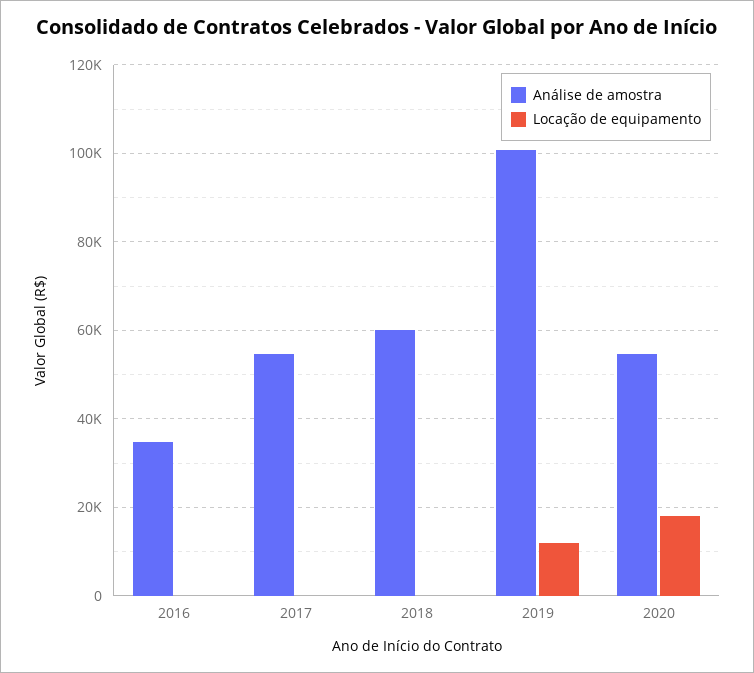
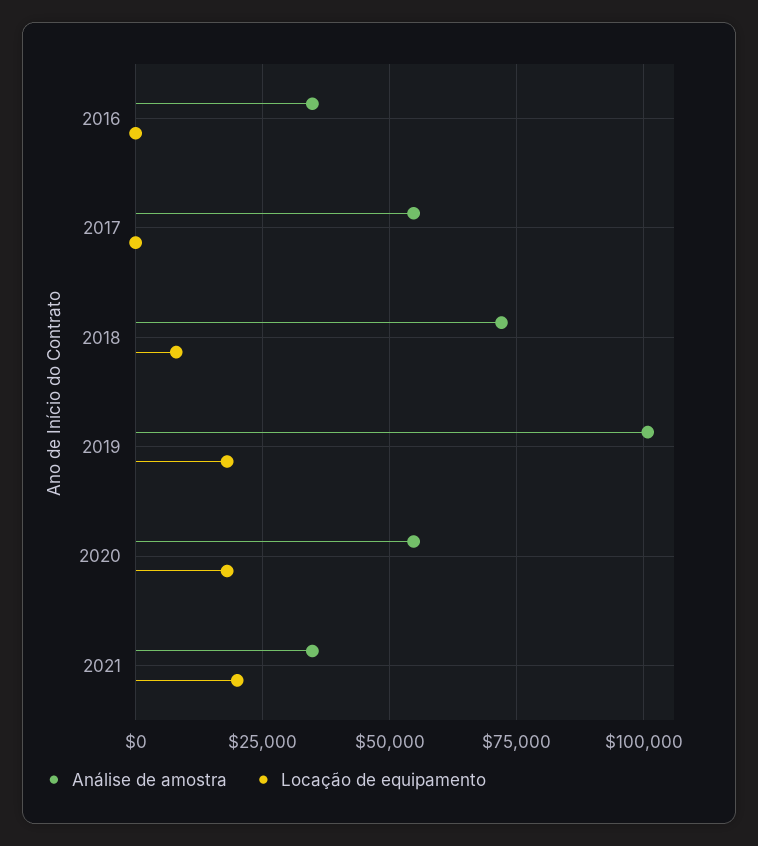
Análise de amostra, 2018: 60000 -> 72500
Locação de equipamento, 2018: 0 -> 7500
Locação de equipamento, 2019: 12000 -> 17500
Análise de amostra, 2021: none -> 35000
Locação de equipamento, 2021: none -> 20000

